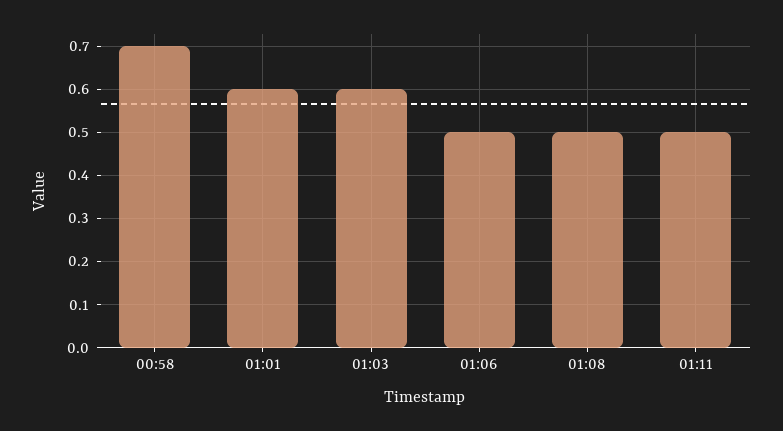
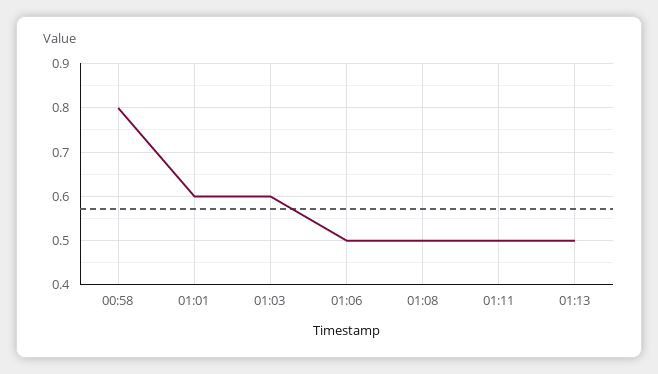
00:58: 0.7 -> 0.8
01:13: none -> 0.5

